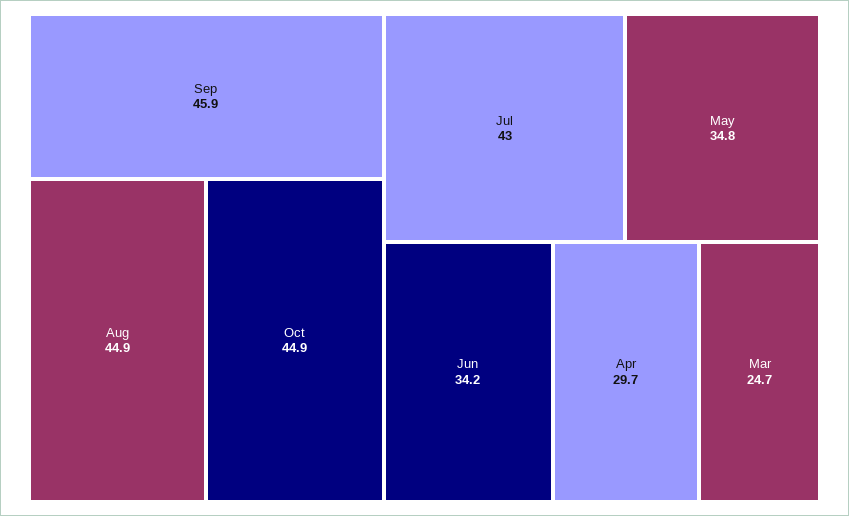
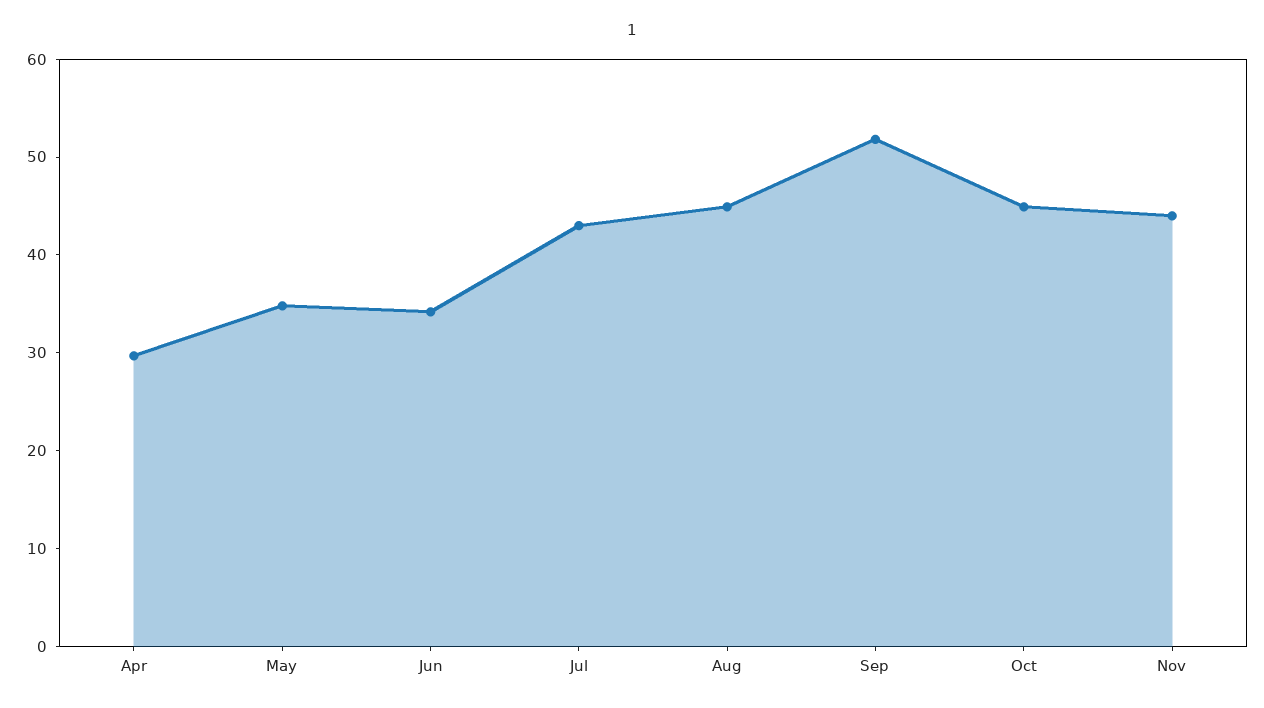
Sep: 45.9 -> 52
Mar: 24.7 -> none
Nov: none -> 44

